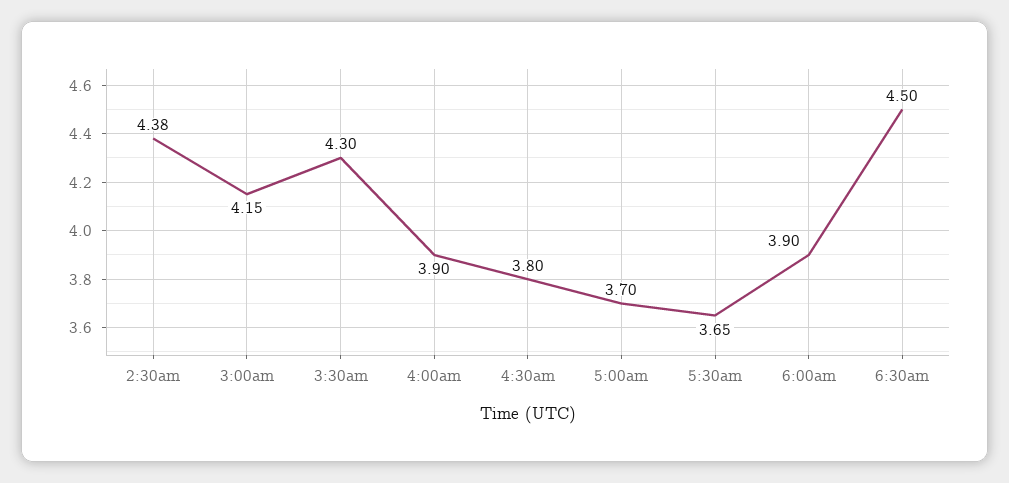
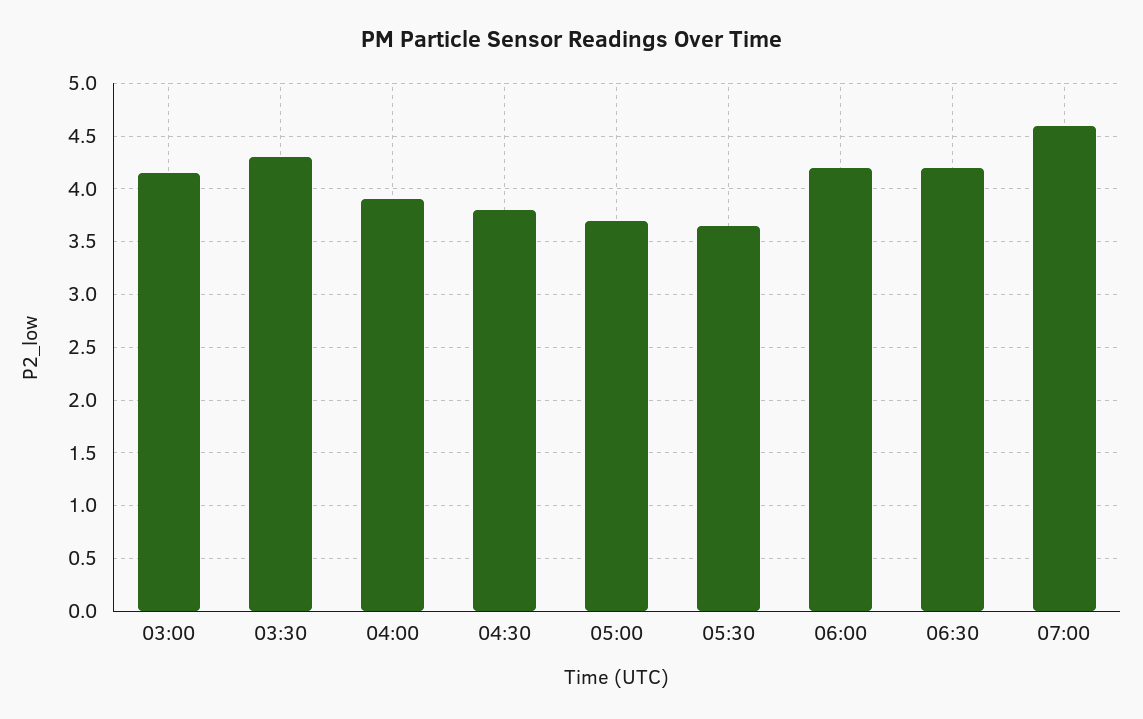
2:30am: 4.38 -> none
6:00am: 3.9 -> 4.2
6:30am: 4.5 -> 4.2
07:00: none -> 4.6

